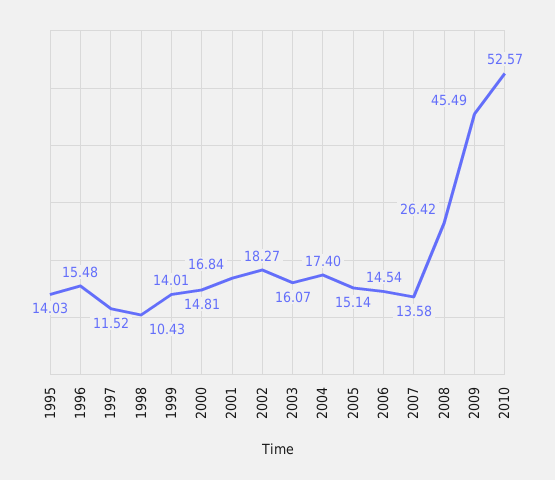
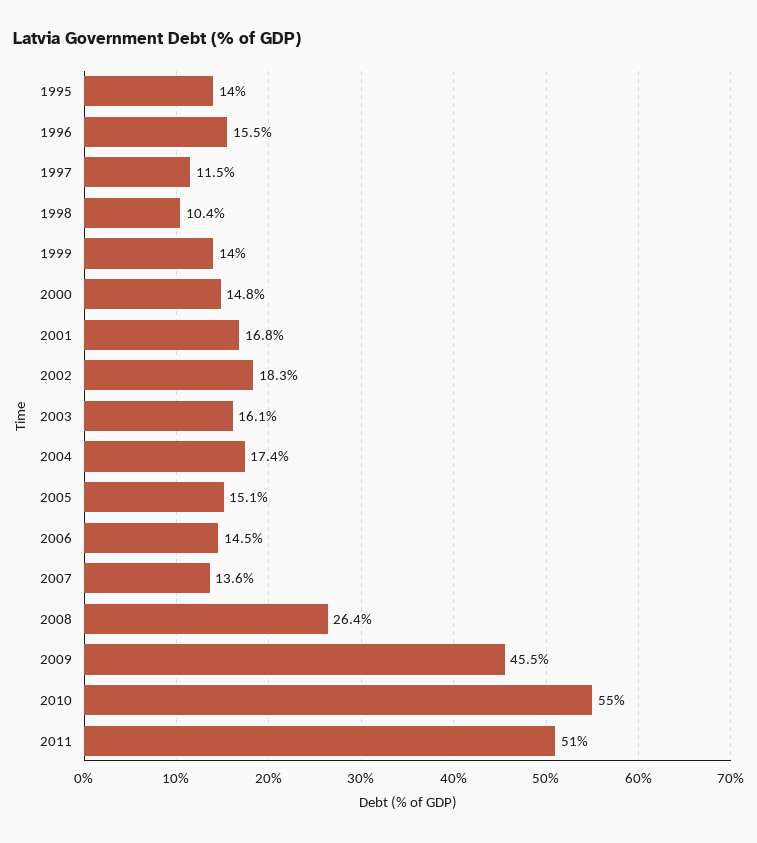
2010: 52.57 -> 55
2011: none -> 51

